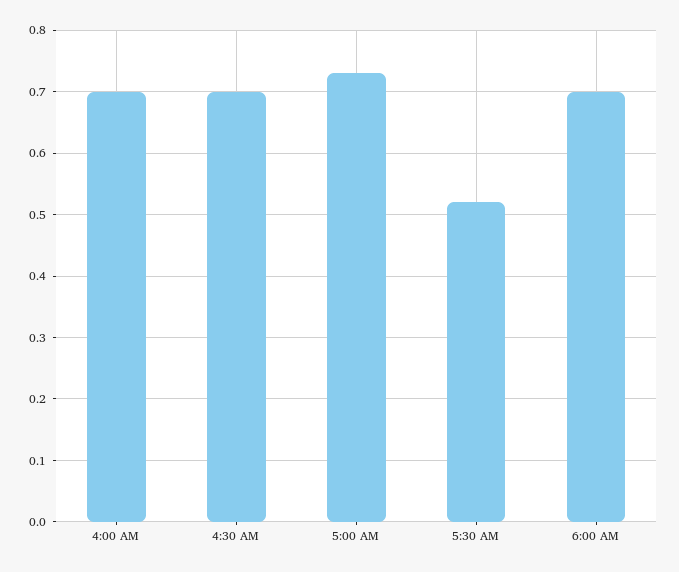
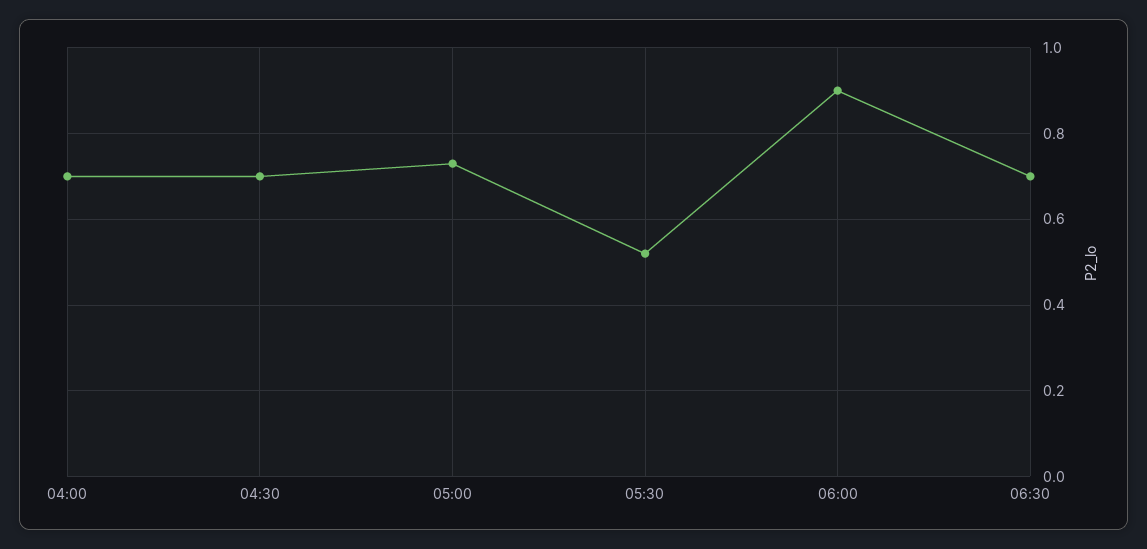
6:00 AM: 0.7 -> 0.9
06:30: none -> 0.7

